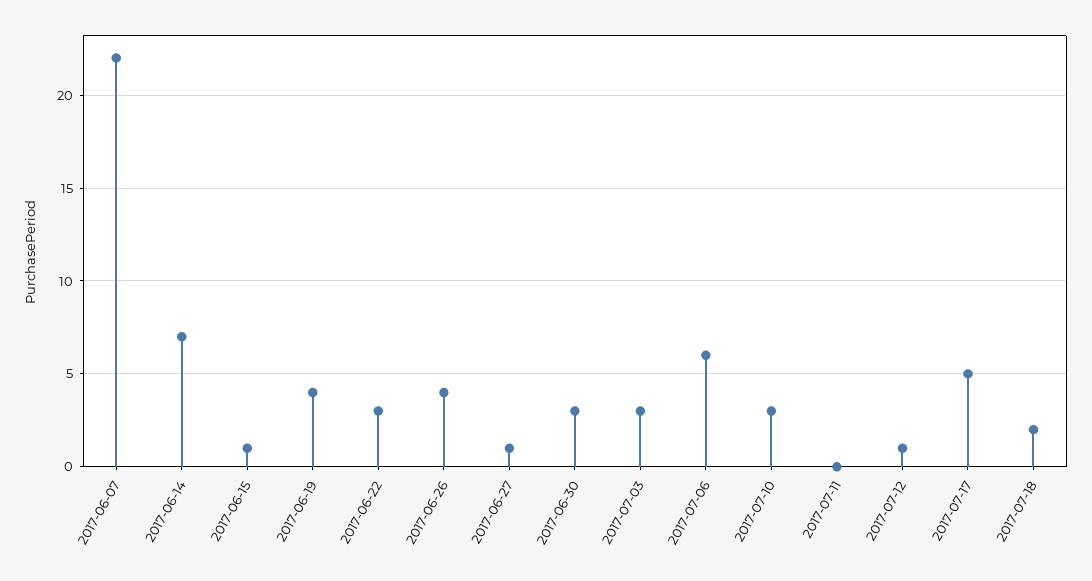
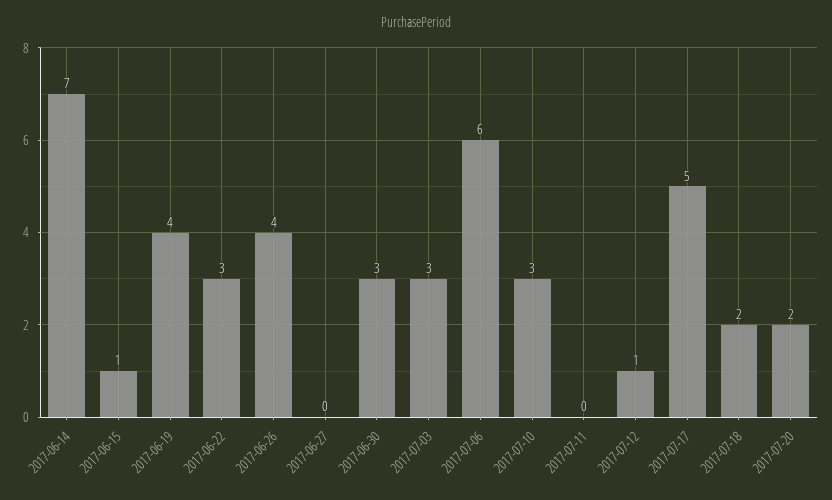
2017-06-07: 22 -> none
2017-06-27: 1 -> 0
2017-07-20: none -> 2

